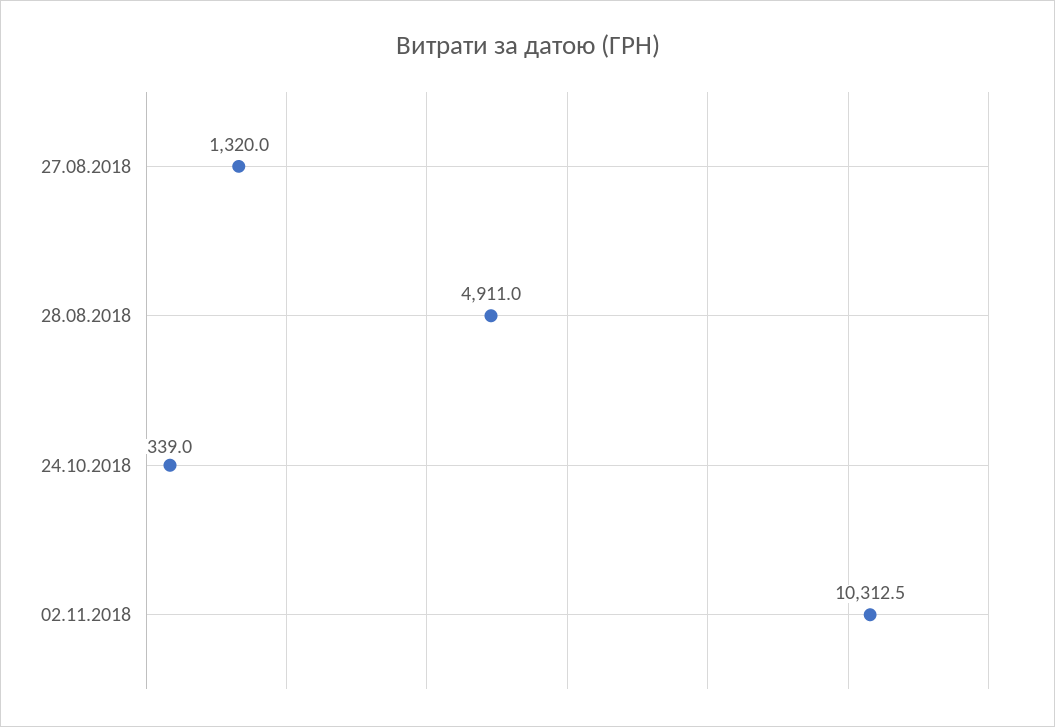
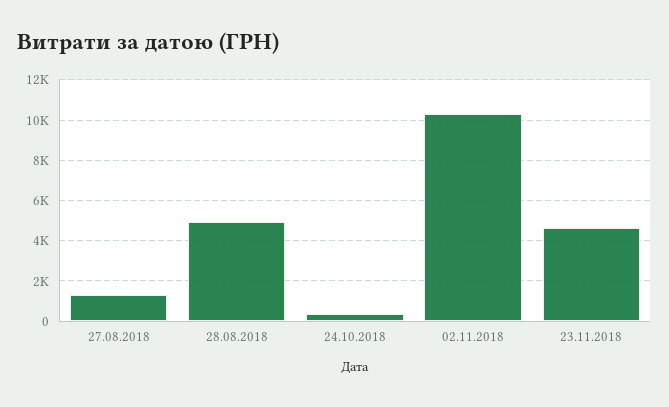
23.11.2018: none -> 4500

